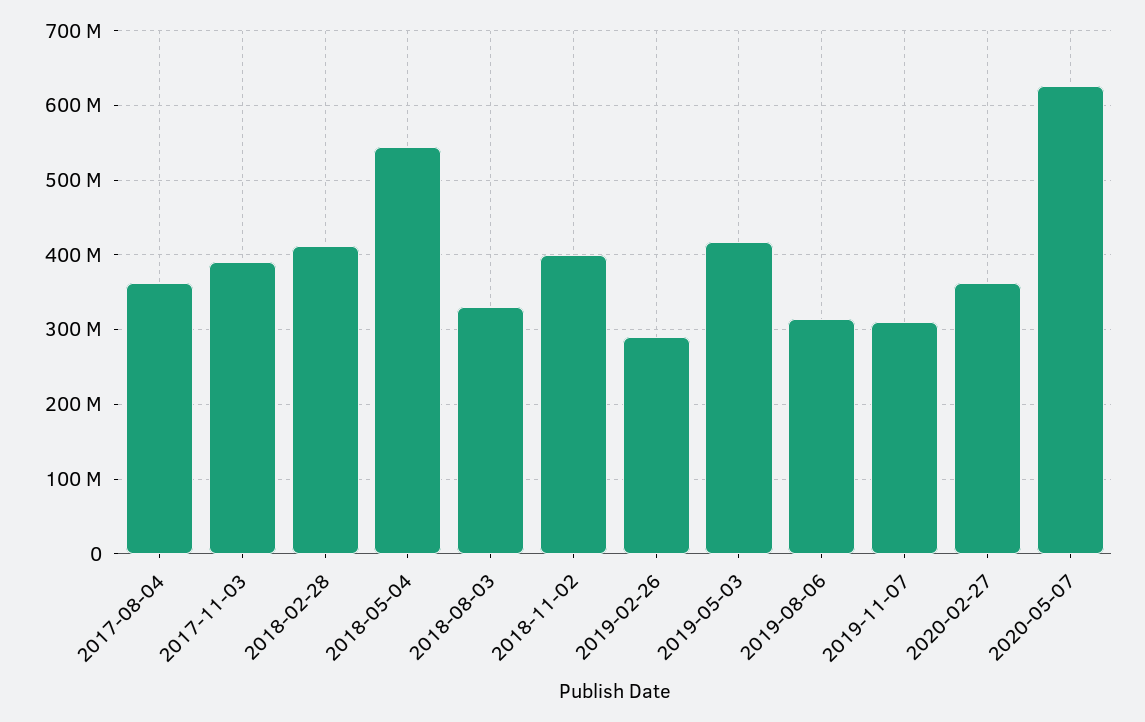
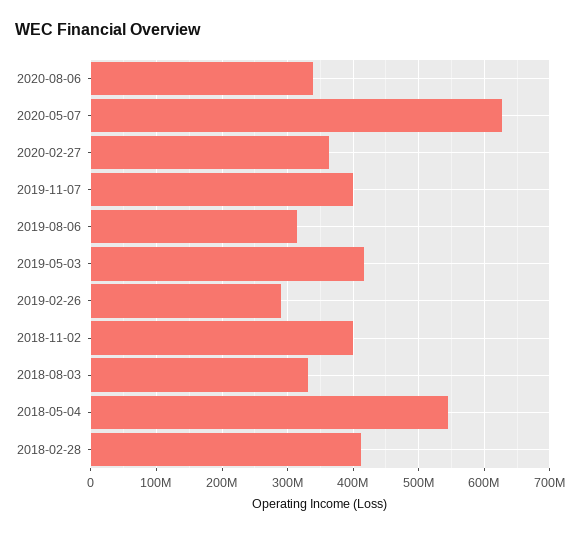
2017-08-04: 360000000 -> none
2017-11-03: 390000000 -> none
2019-11-07: 310000000 -> 400000000
2020-08-06: none -> 340000000

